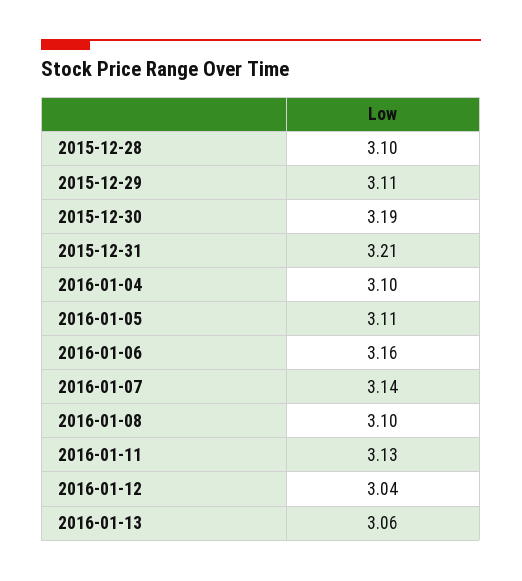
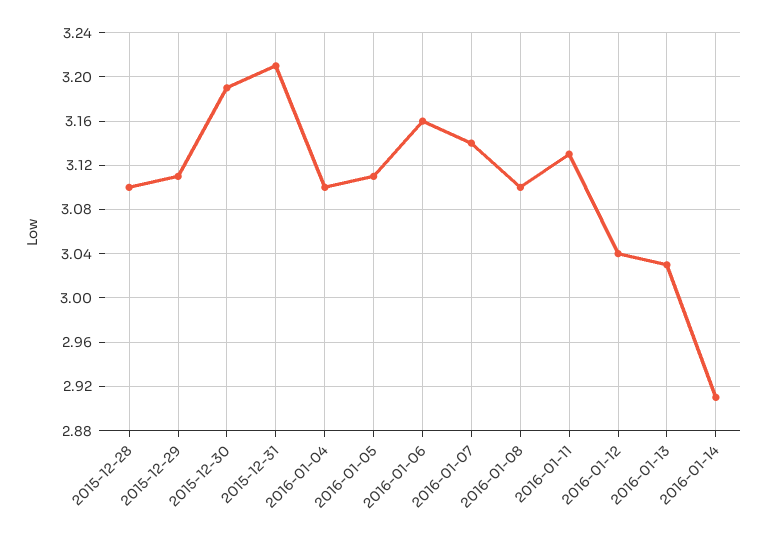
2016-01-13: 3.06 -> 3.03
2016-01-14: none -> 2.91

